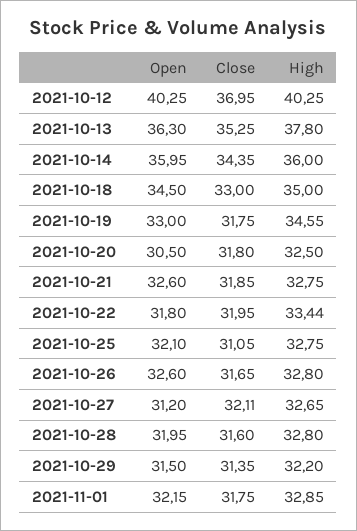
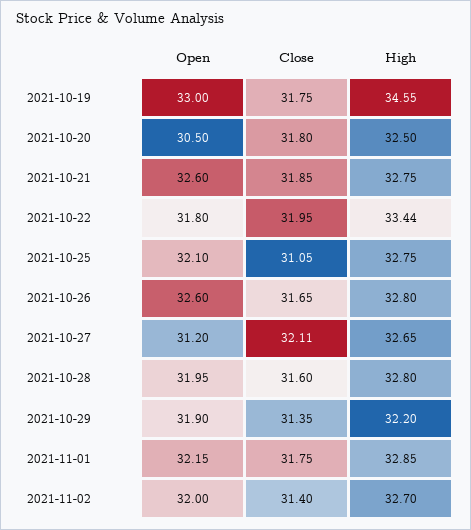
Open, 2021-10-12: 40.25 -> none
Close, 2021-10-12: 36.95 -> none
High, 2021-10-12: 40.25 -> none
Open, 2021-10-13: 36.3 -> none
Close, 2021-10-13: 35.25 -> none
High, 2021-10-13: 37.8 -> none
Open, 2021-10-14: 35.95 -> none
Close, 2021-10-14: 34.35 -> none
High, 2021-10-14: 36 -> none
Open, 2021-10-18: 34.5 -> none
Close, 2021-10-18: 33 -> none
High, 2021-10-18: 35 -> none
Open, 2021-10-29: 31.5 -> 31.9
Open, 2021-11-02: none -> 32
Close, 2021-11-02: none -> 31.4
High, 2021-11-02: none -> 32.7

